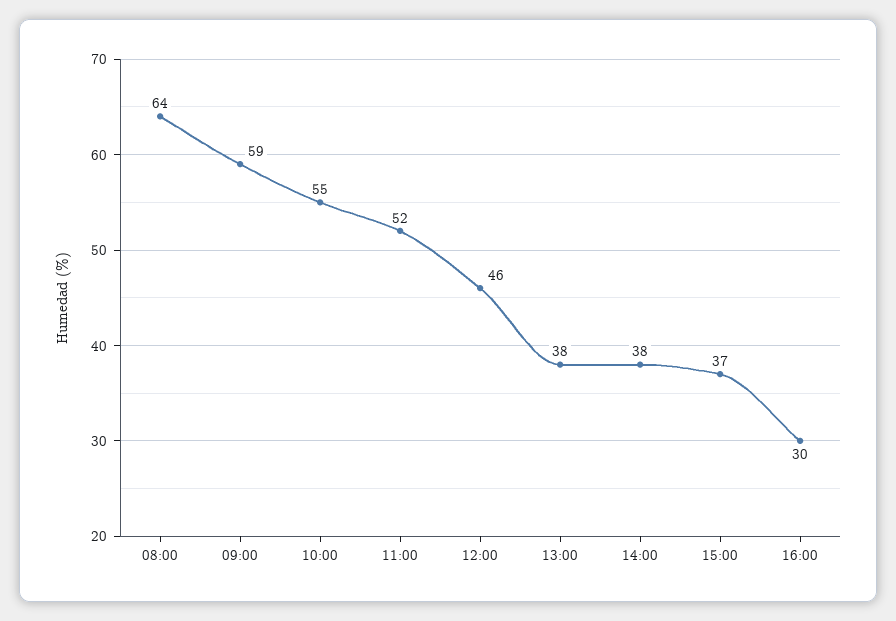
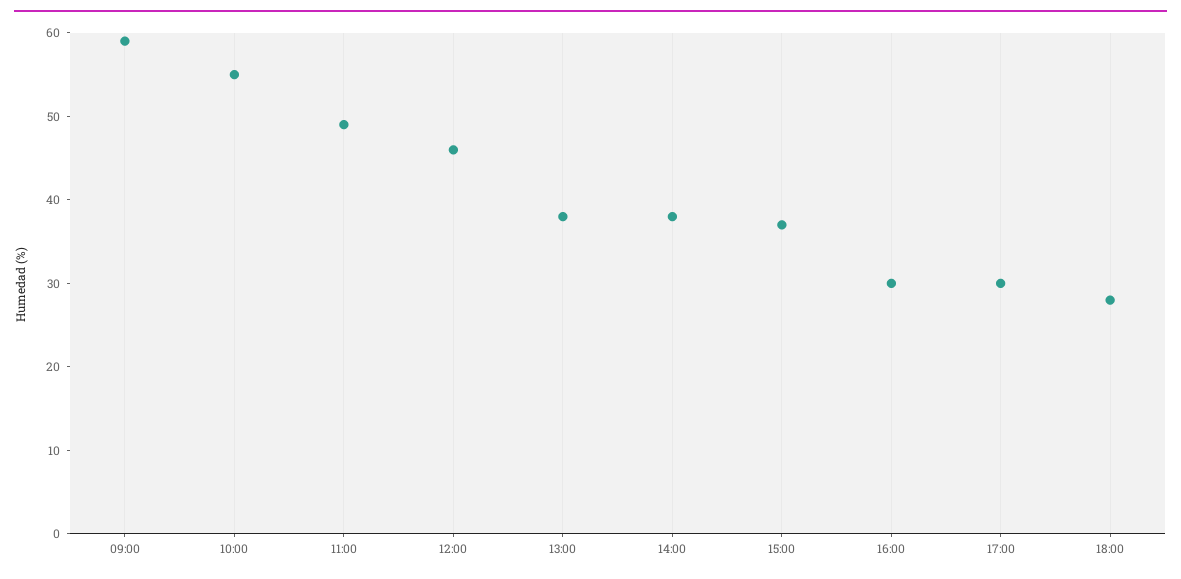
08:00: 64 -> none
11:00: 52 -> 49
17:00: none -> 30
18:00: none -> 28

